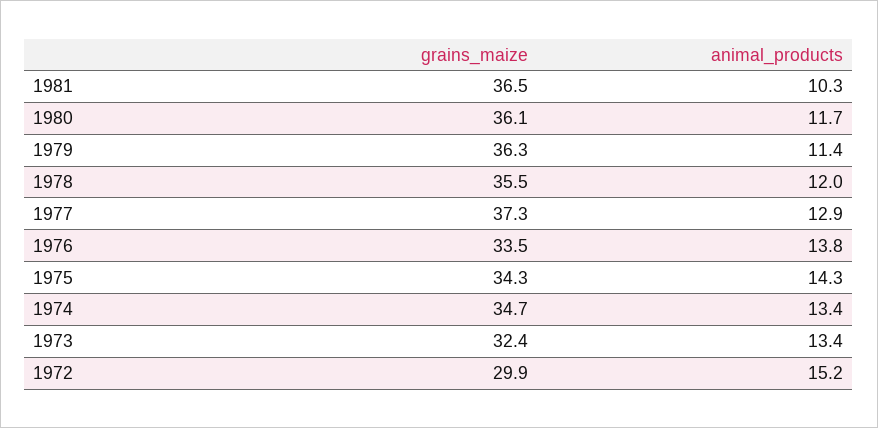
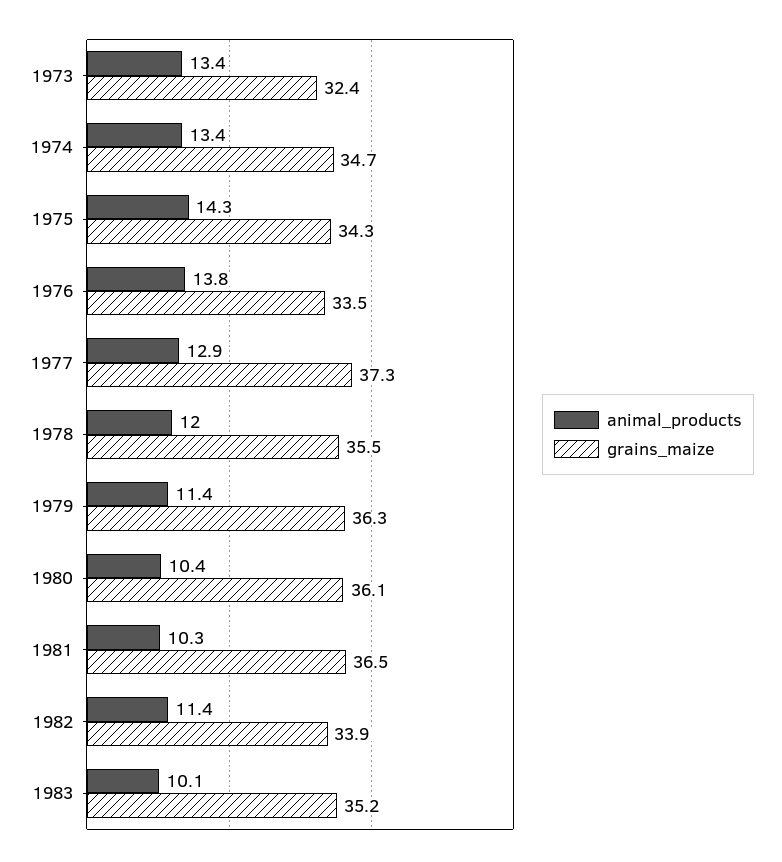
animal_products, 1980: 11.7 -> 10.4
grains_maize, 1972: 29.9 -> none
animal_products, 1972: 15.2 -> none
animal_products, 1982: none -> 11.4
grains_maize, 1982: none -> 33.9
animal_products, 1983: none -> 10.1
grains_maize, 1983: none -> 35.2

